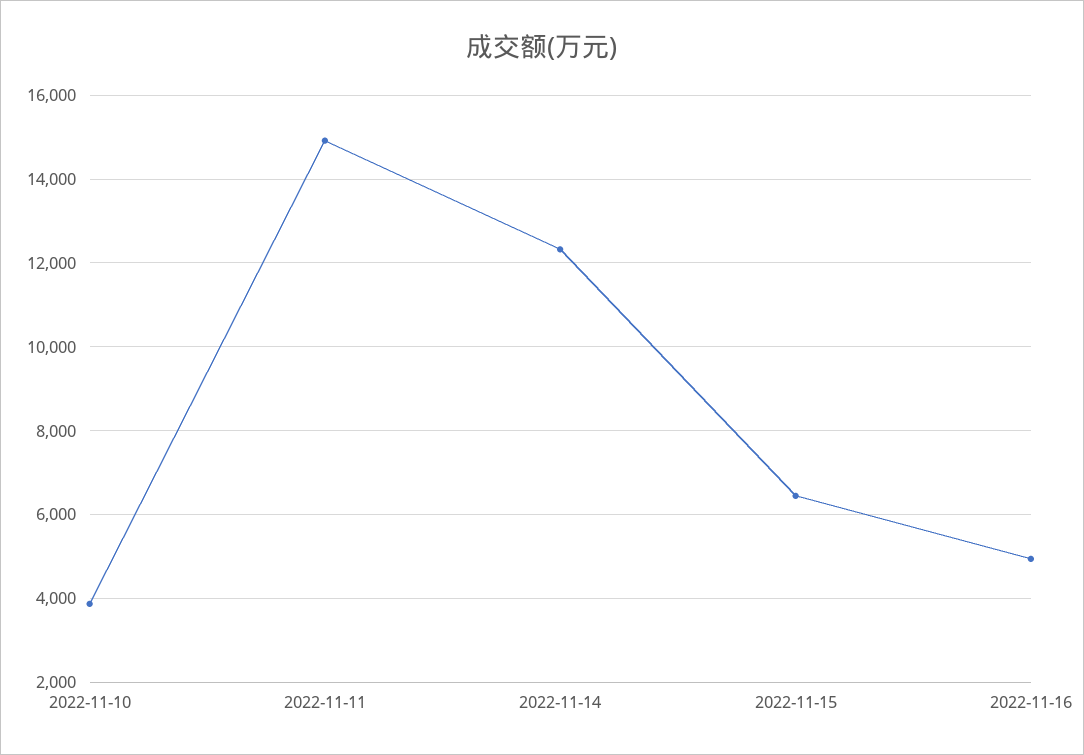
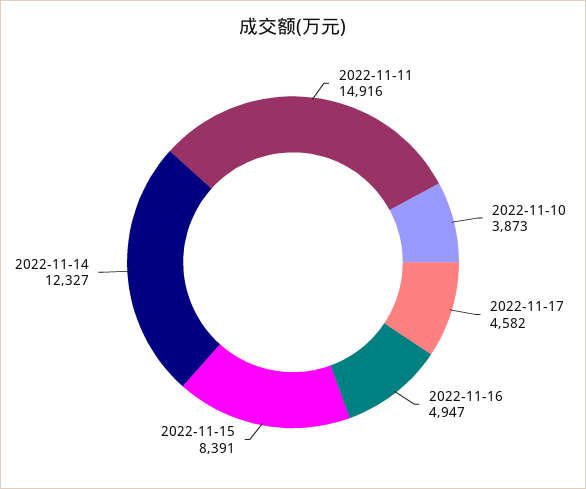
2022-11-15: 6400 -> 8391
2022-11-17: none -> 4582

